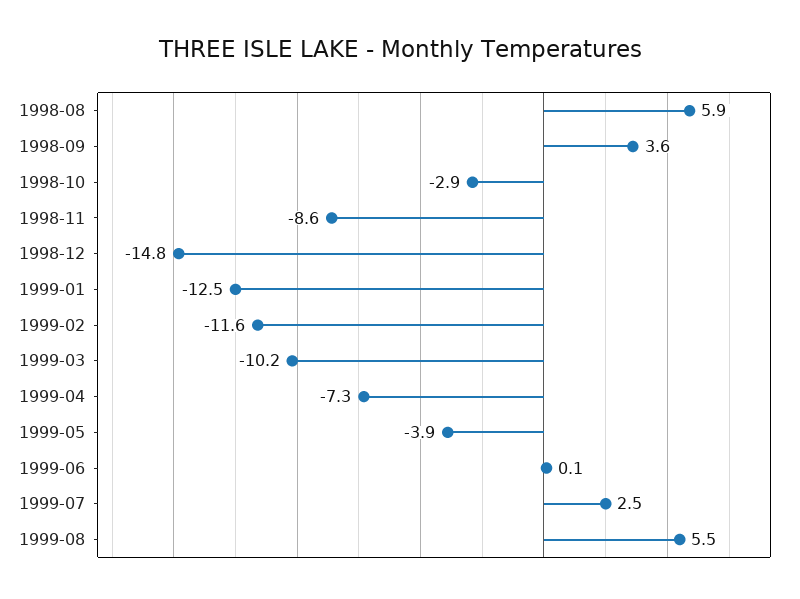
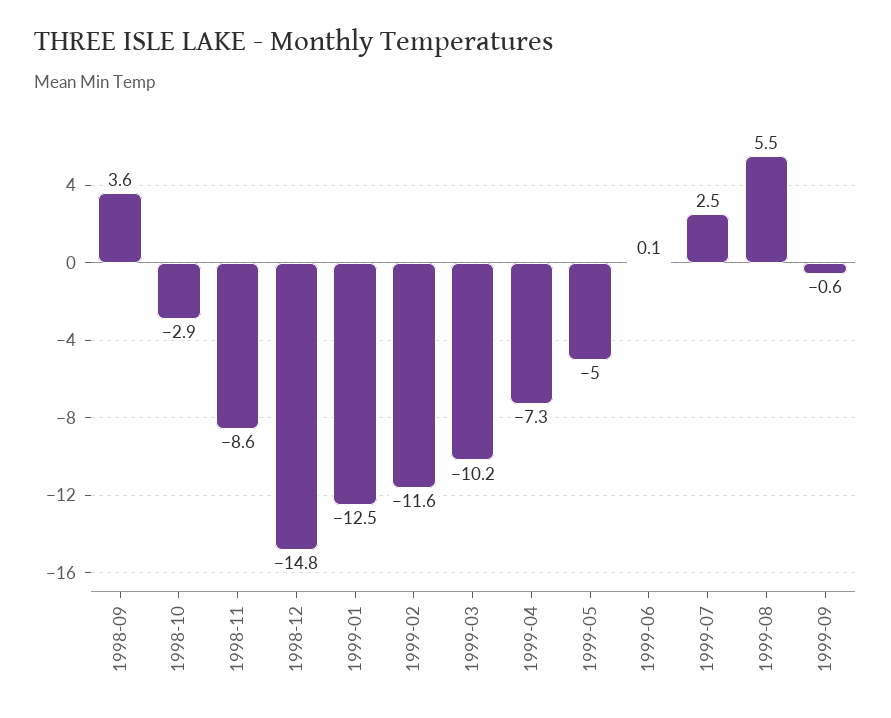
1998-08: 5.9 -> none
1999-05: -3.9 -> -5
1999-09: none -> -0.6

